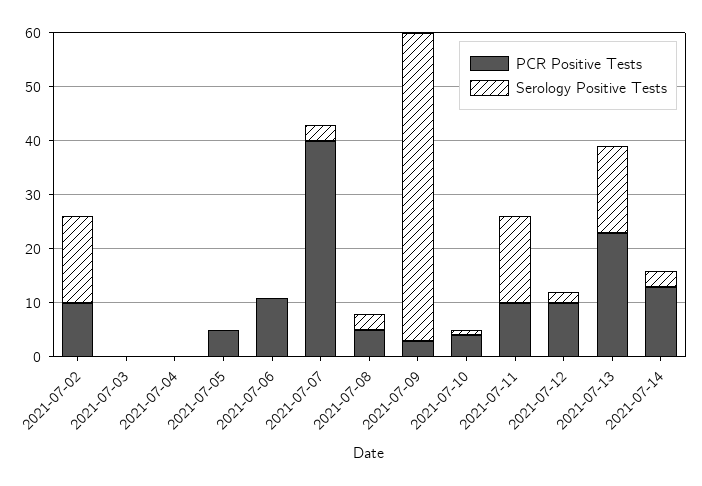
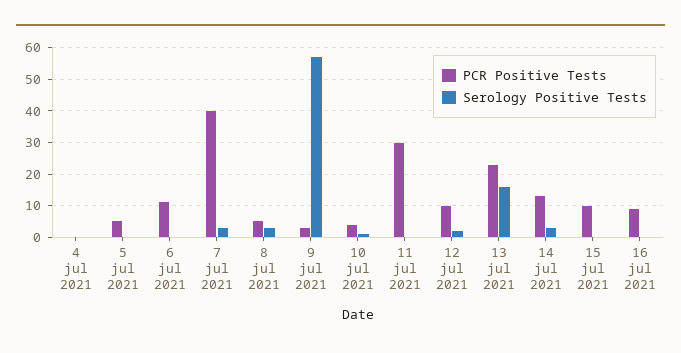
PCR Positive Tests, 2021-07-02: 10 -> none
Serology Positive Tests, 2021-07-02: 15 -> none
PCR Positive Tests, 2021-07-03: 0 -> none
Serology Positive Tests, 2021-07-03: 0 -> none
PCR Positive Tests, 2021-07-11: 10 -> 30
Serology Positive Tests, 2021-07-11: 15 -> 0
PCR Positive Tests, 15 jul 2021: none -> 10
Serology Positive Tests, 15 jul 2021: none -> 0
PCR Positive Tests, 16 jul 2021: none -> 10
Serology Positive Tests, 16 jul 2021: none -> 0

